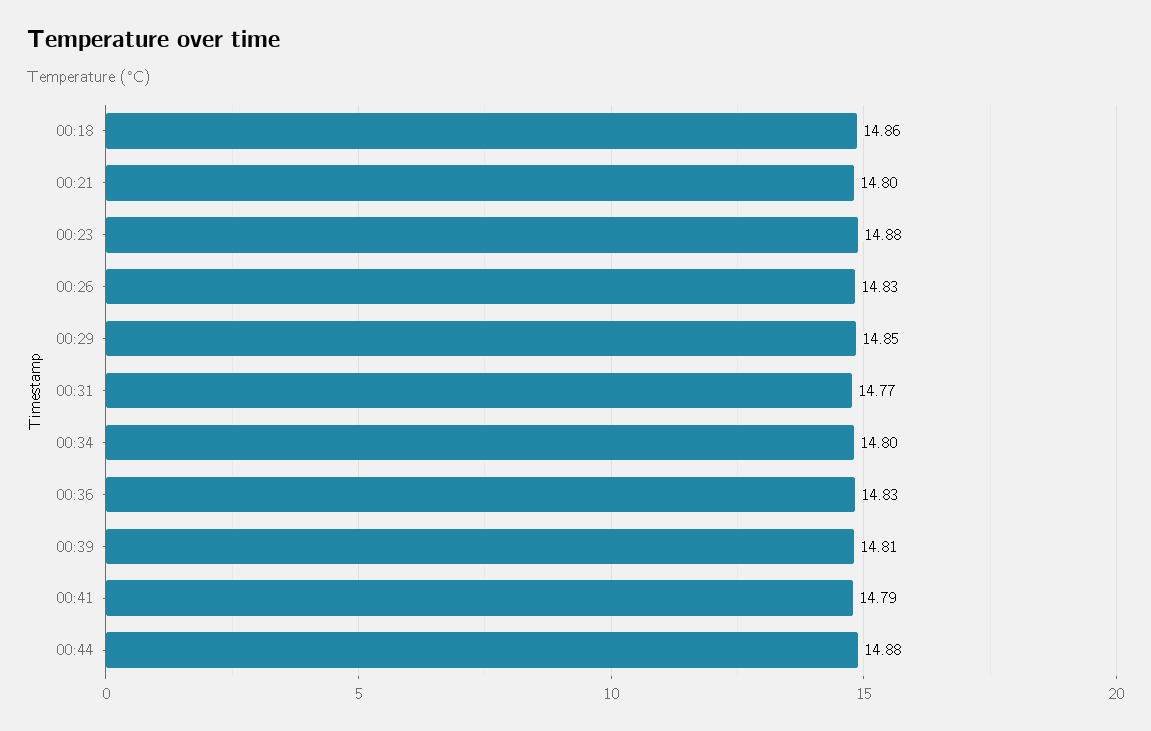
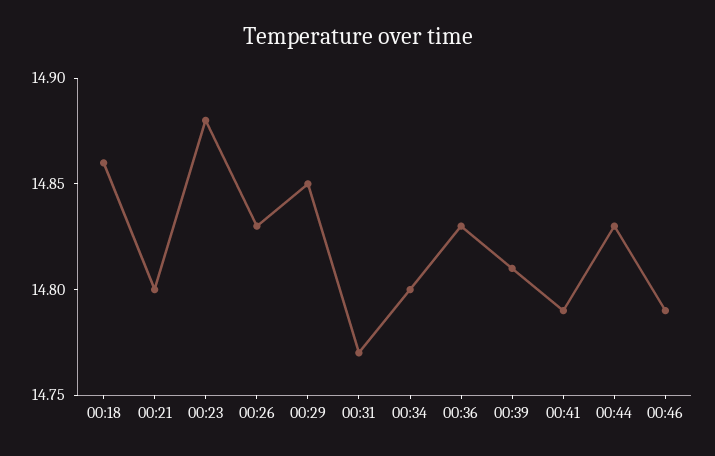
00:44: 14.88 -> 14.83
00:46: none -> 14.79

